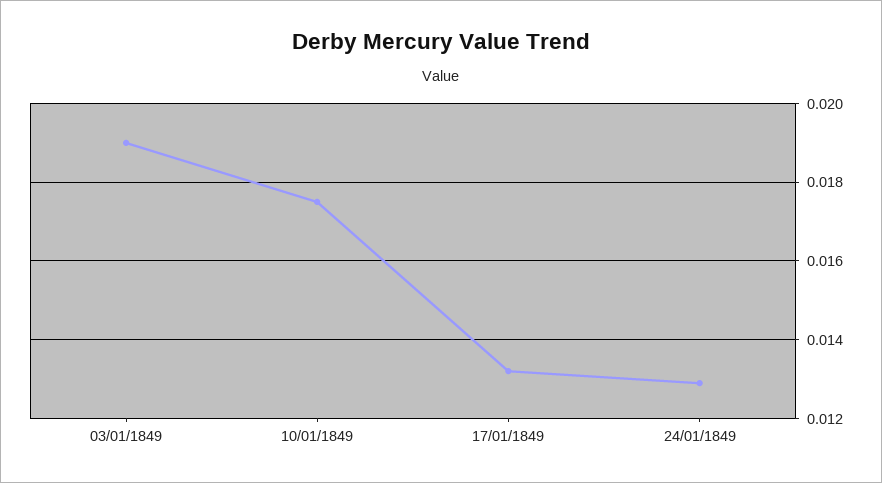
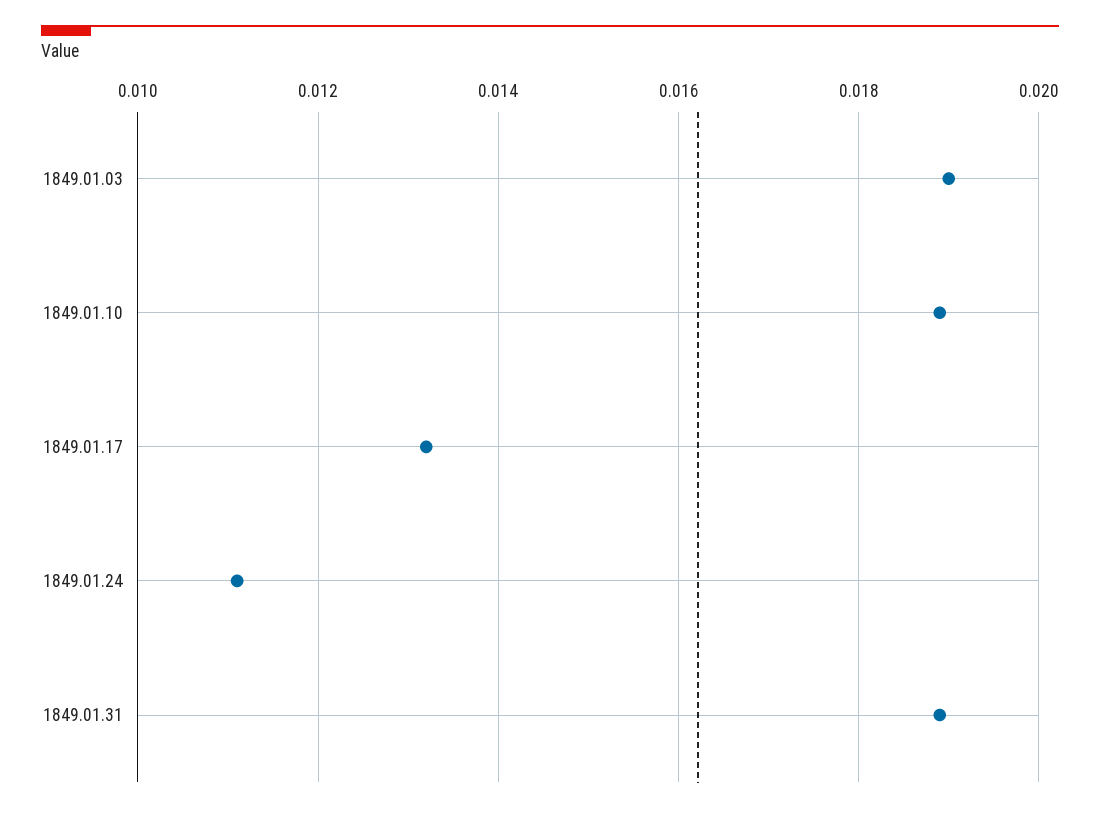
10/01/1849: 0.0175 -> 0.019
24/01/1849: 0.013 -> 0.011
1849.01.31: none -> 0.019

